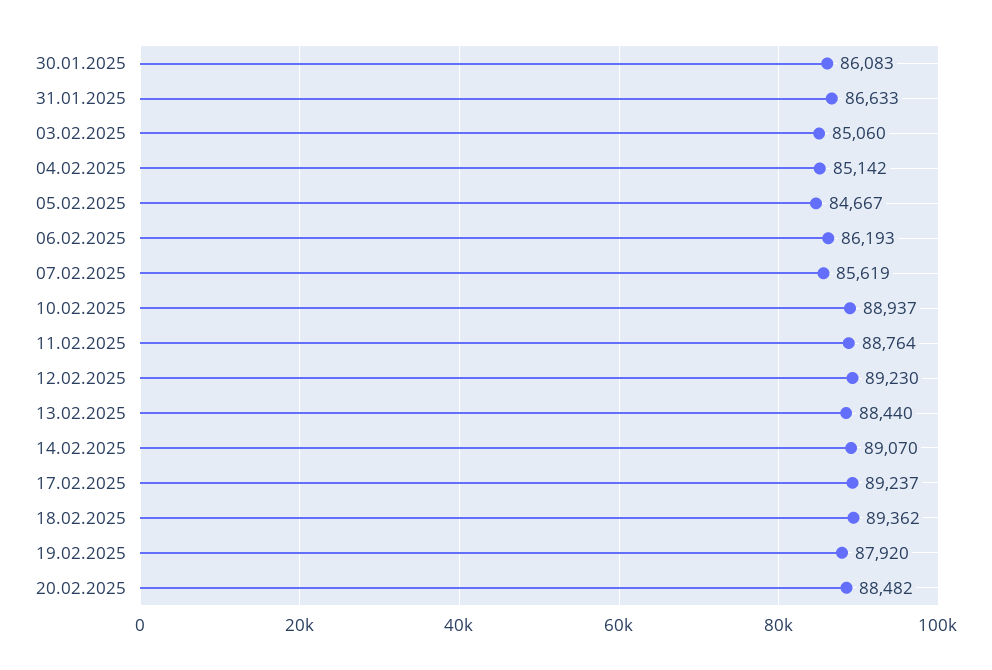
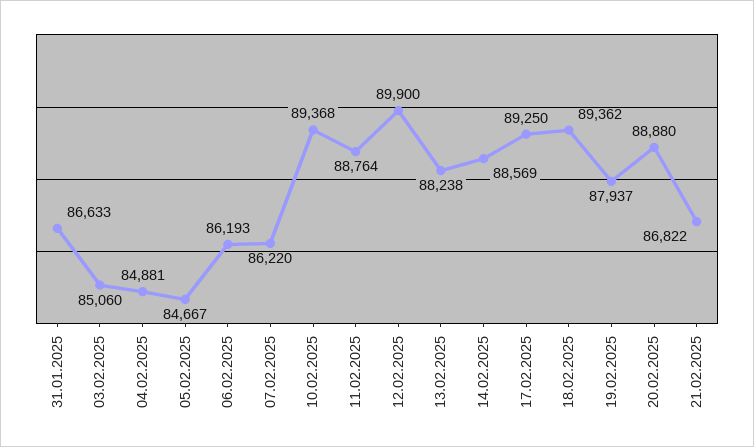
30.01.2025: 86083 -> none
04.02.2025: 85142 -> 84881
07.02.2025: 85619 -> 86220
10.02.2025: 88937 -> 89368
12.02.2025: 89230 -> 89900
13.02.2025: 88440 -> 88238
14.02.2025: 89070 -> 88569
17.02.2025: 89237 -> 89250
19.02.2025: 87920 -> 87937
20.02.2025: 88482 -> 88880
21.02.2025: none -> 86822

